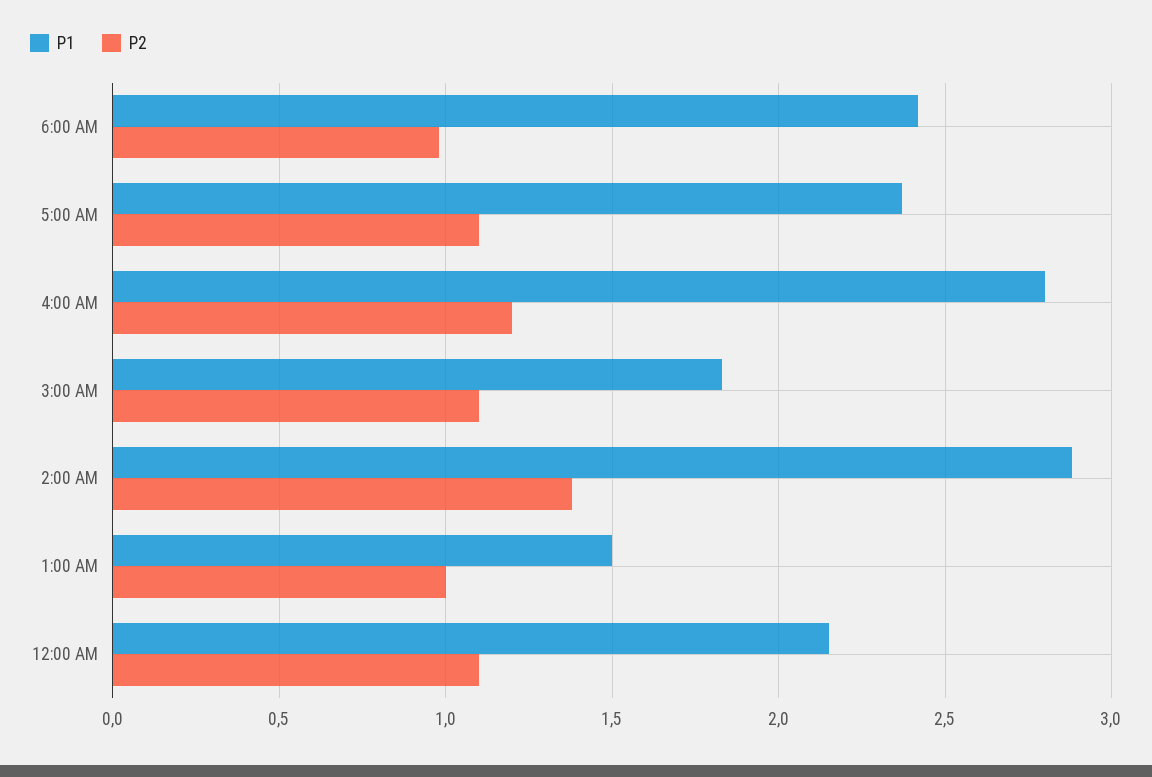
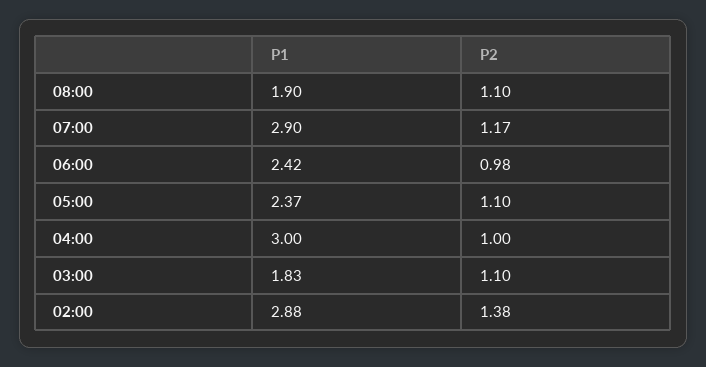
P1, 4:00 AM: 2.8 -> 3
P2, 4:00 AM: 1.2 -> 1
P1, 1:00 AM: 1.5 -> none
P2, 1:00 AM: 1 -> none
P1, 12:00 AM: 2.15 -> none
P2, 12:00 AM: 1.1 -> none
P1, 08:00: none -> 1.9
P2, 08:00: none -> 1.1
P1, 07:00: none -> 2.9
P2, 07:00: none -> 1.17

